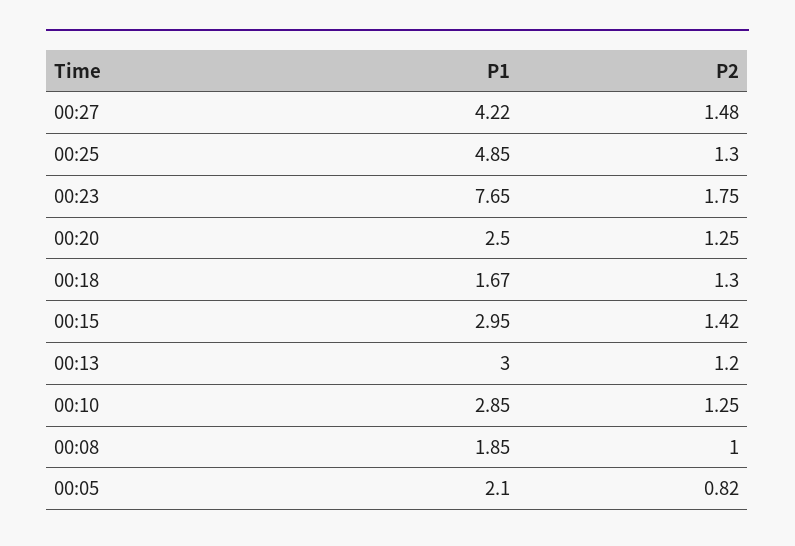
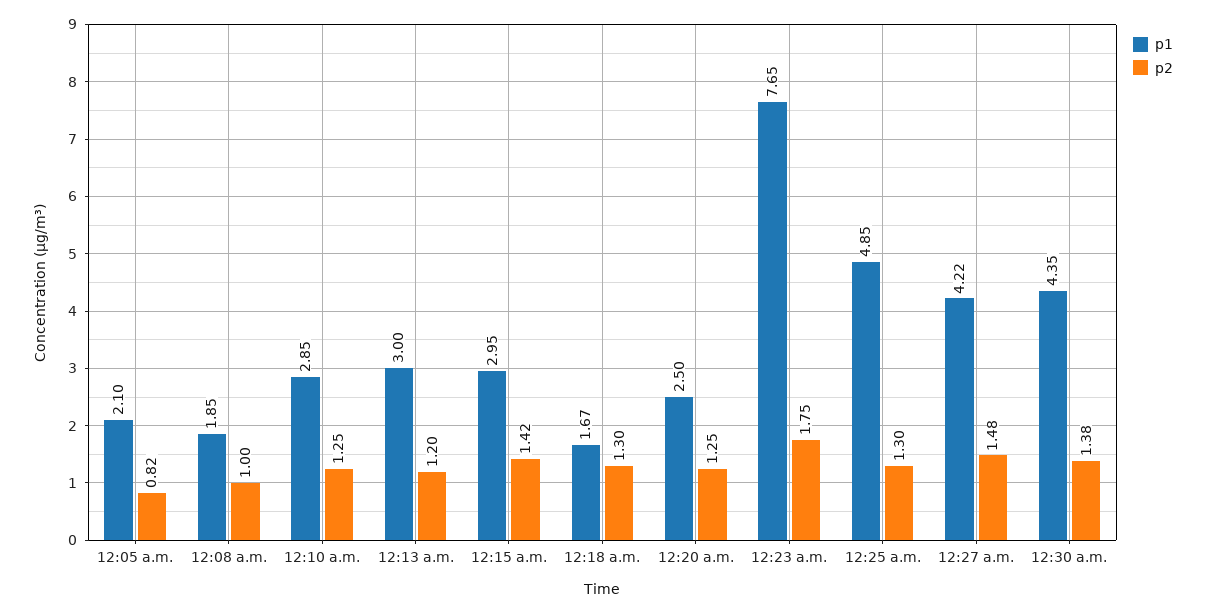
P1, 12:30 a.m.: none -> 4.35
P2, 12:30 a.m.: none -> 1.38

